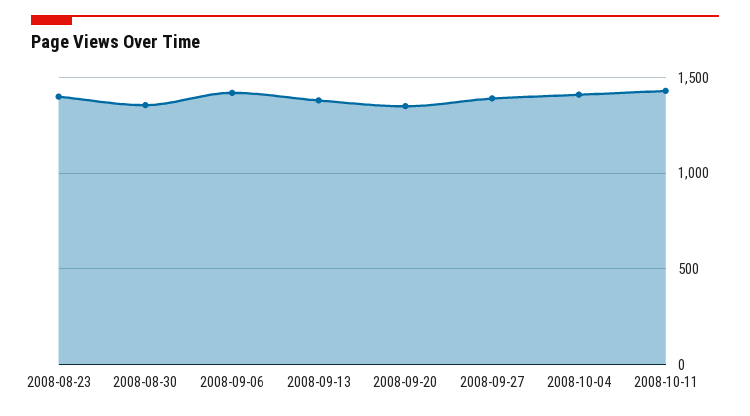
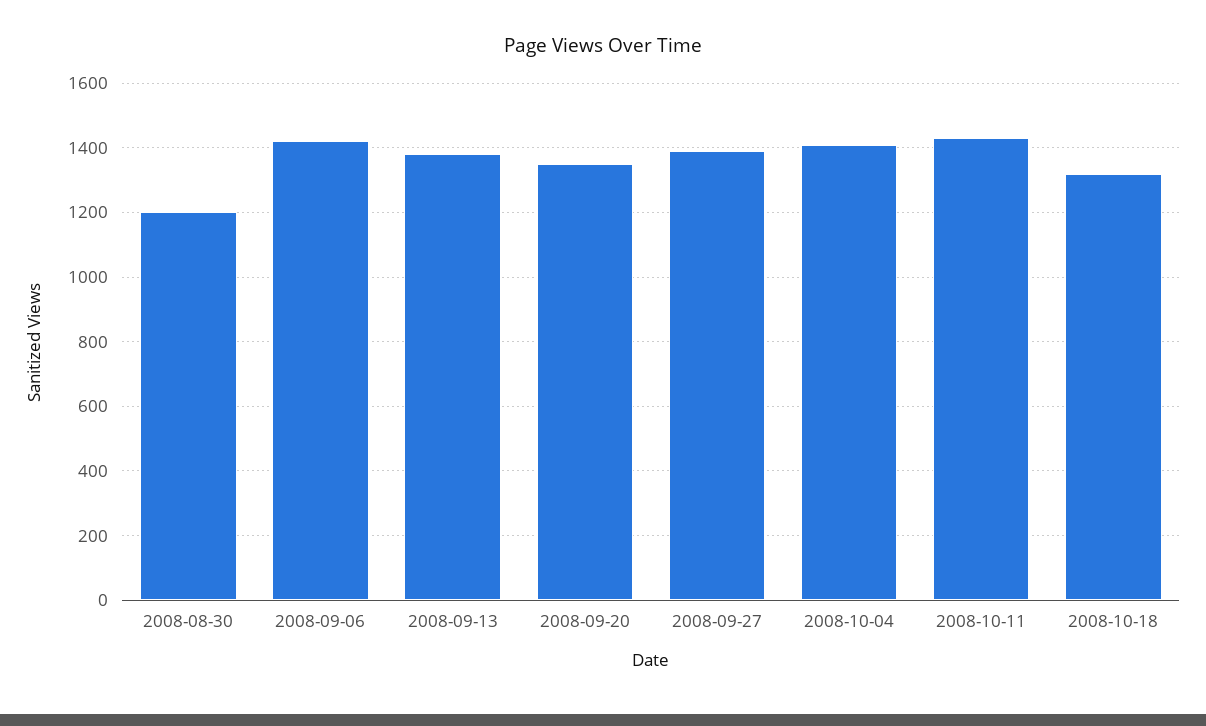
2008-08-23: 1400 -> none
2008-08-30: 1350 -> 1200
2008-10-18: none -> 1320

